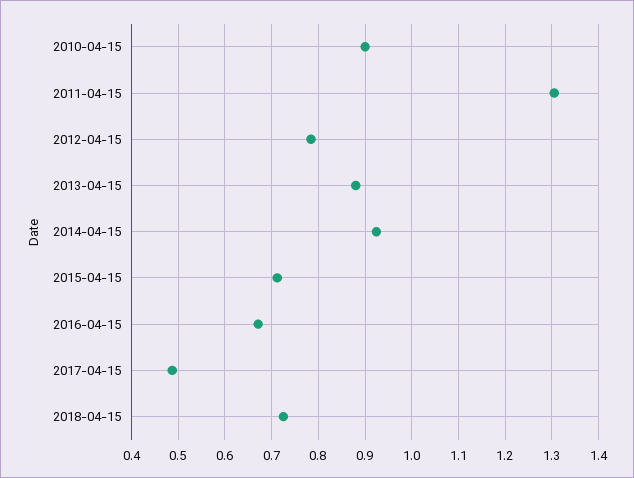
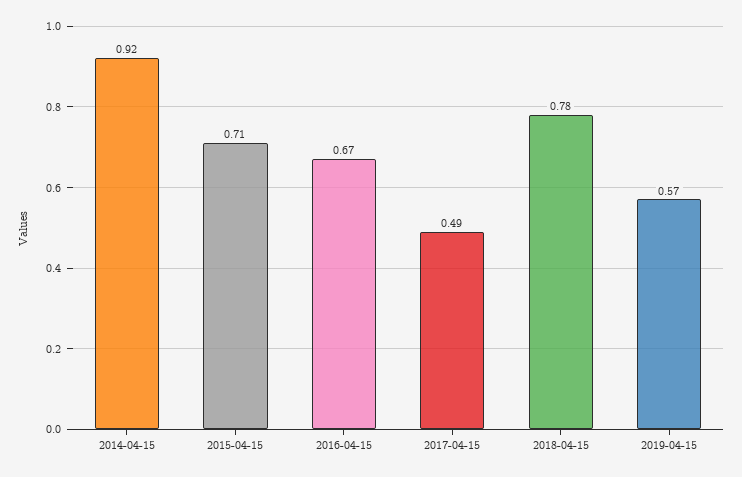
2010-04-15: 0.9 -> none
2011-04-15: 1.3 -> none
2012-04-15: 0.78 -> none
2013-04-15: 0.88 -> none
2018-04-15: 0.72 -> 0.78
2019-04-15: none -> 0.57

